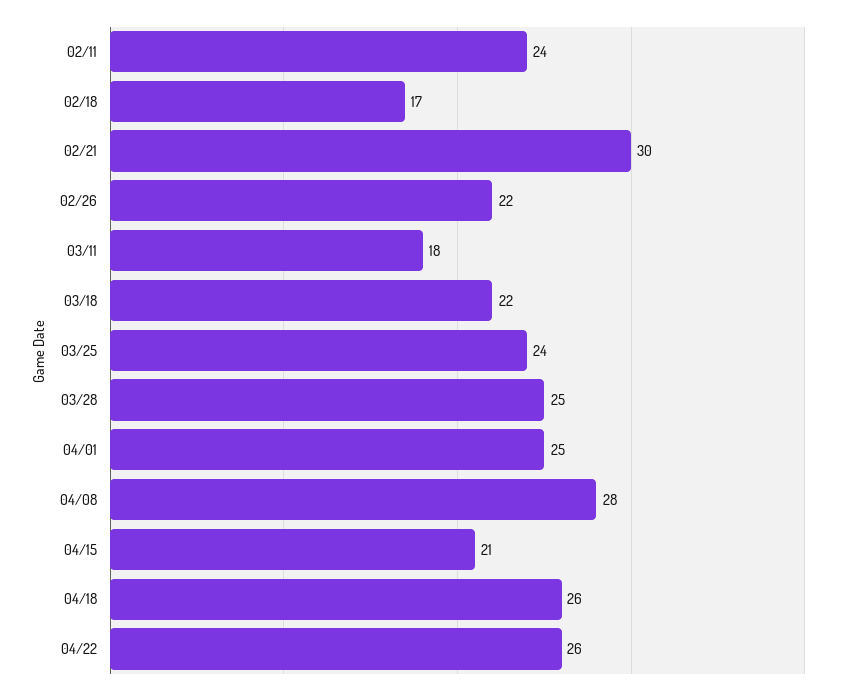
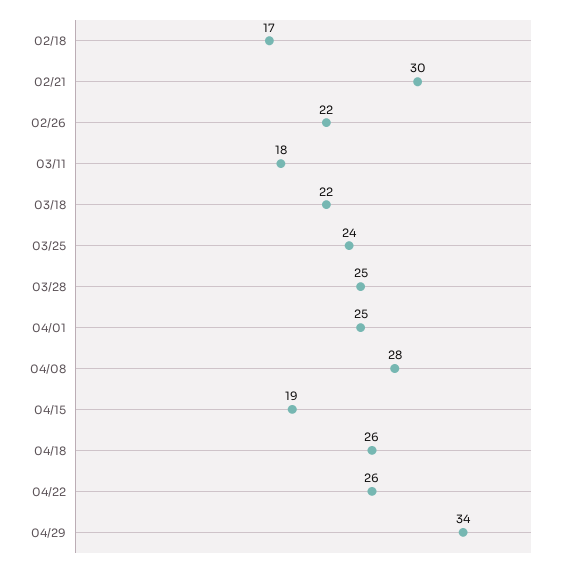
02/11: 24 -> none
04/15: 21 -> 19
04/29: none -> 34

